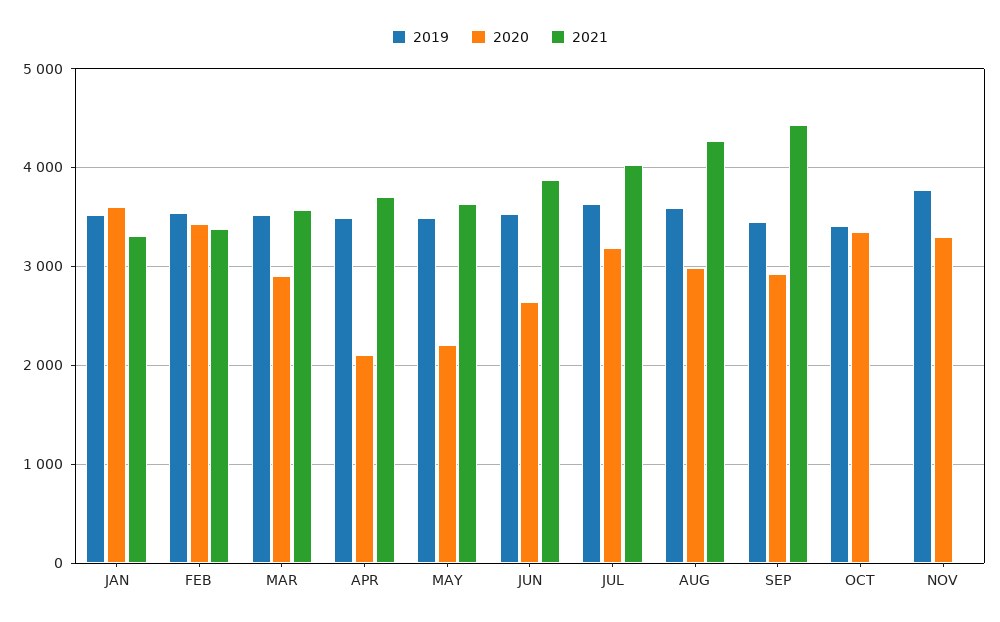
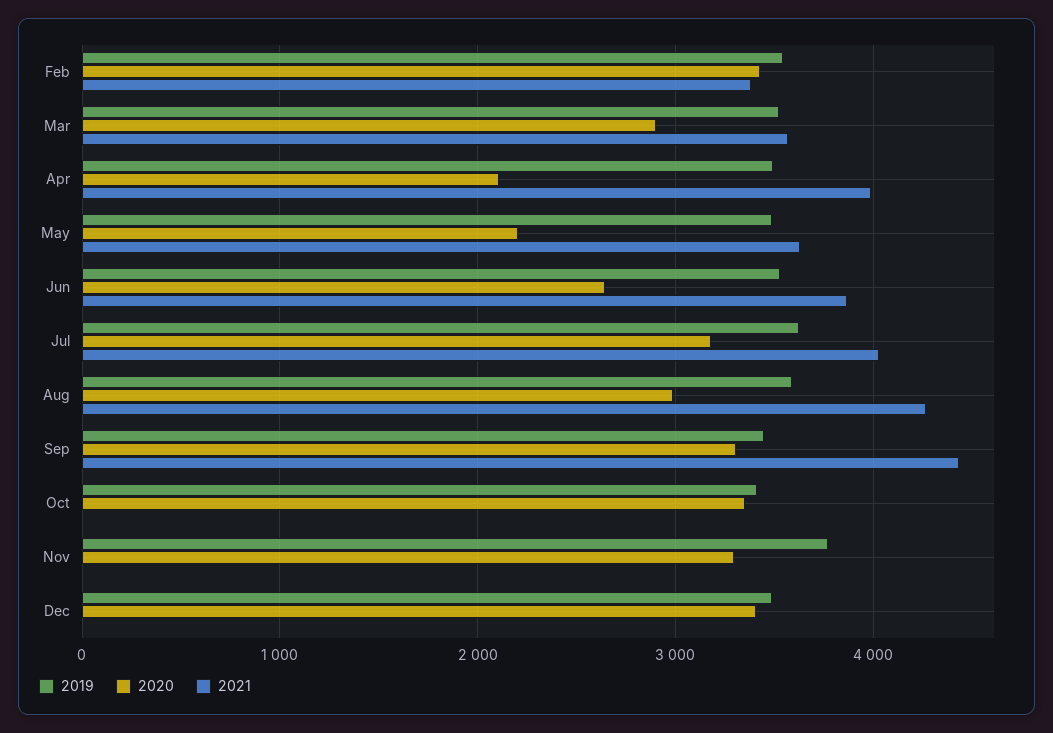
2019, JAN: 3500 -> none
2020, JAN: 3600 -> none
2021, JAN: 3300 -> none
2021, APR: 3700 -> 4000
2020, SEP: 2900 -> 3300
2019, Dec: none -> 3500
2020, Dec: none -> 3400
2021, Dec: none -> 0

